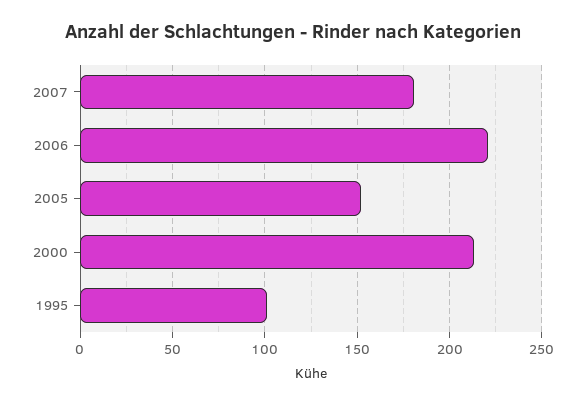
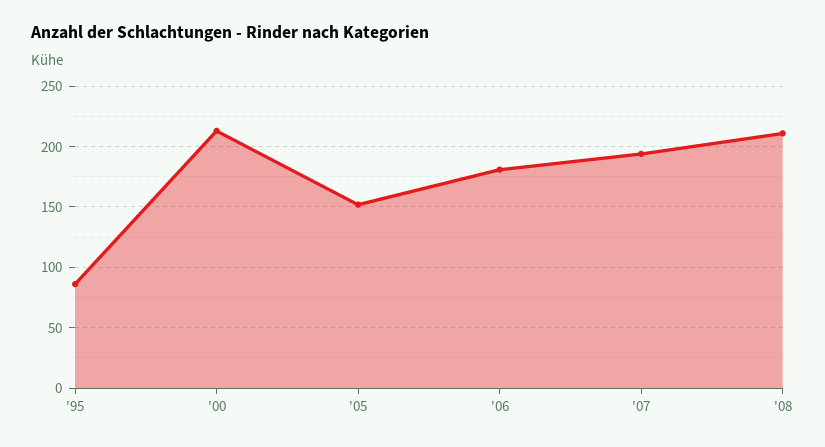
2007: 180 -> 195
2006: 220 -> 180
1995: 100 -> 85
'08: none -> 210

